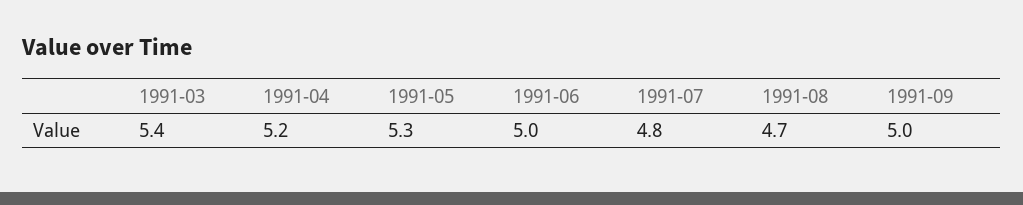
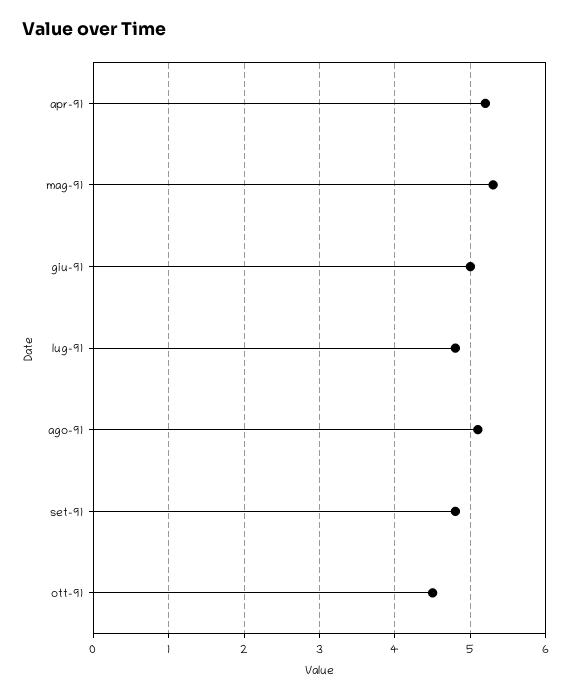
1991-03: 5.4 -> none
1991-08: 4.7 -> 5.1
1991-09: 5 -> 4.8
ott-91: none -> 4.5

